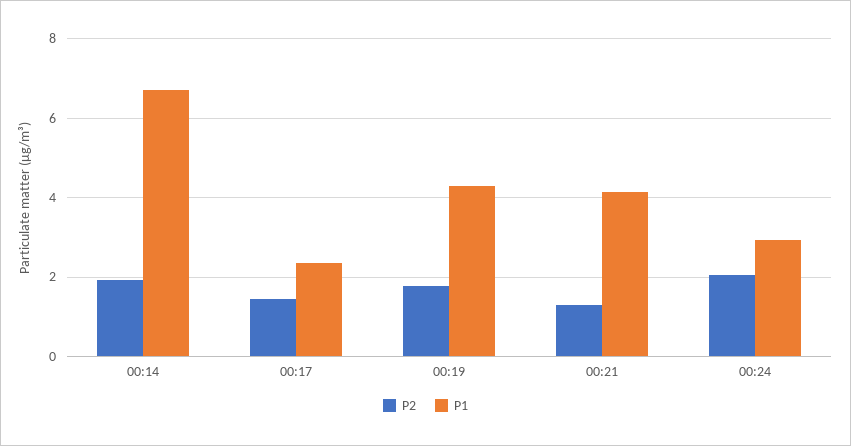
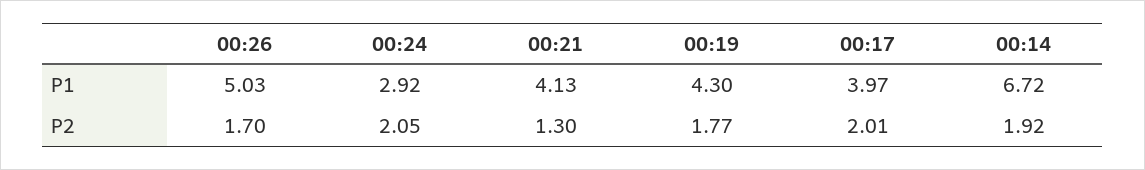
P2, 00:17: 1.4 -> 2.01
P1, 00:17: 2.4 -> 3.97
P1, 00:26: none -> 5.03
P2, 00:26: none -> 1.7

